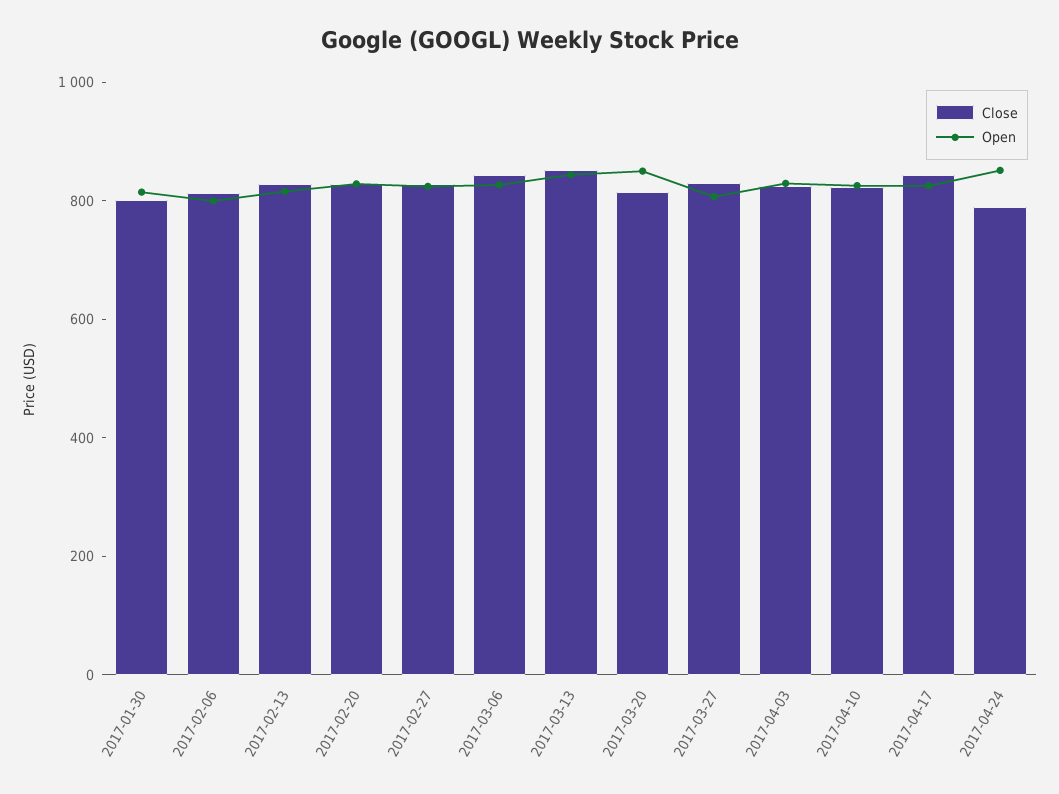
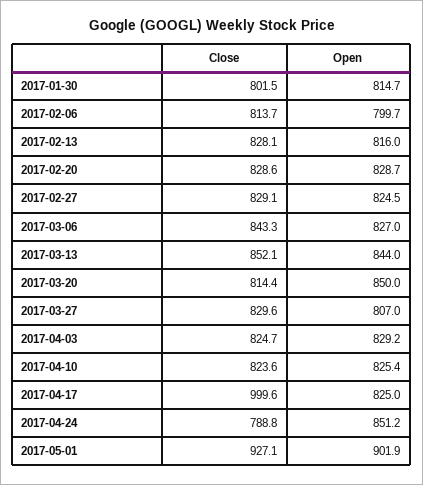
Close, 2017-04-17: 850 -> 999.6
Close, 2017-05-01: none -> 927.1
Open, 2017-05-01: none -> 901.9

